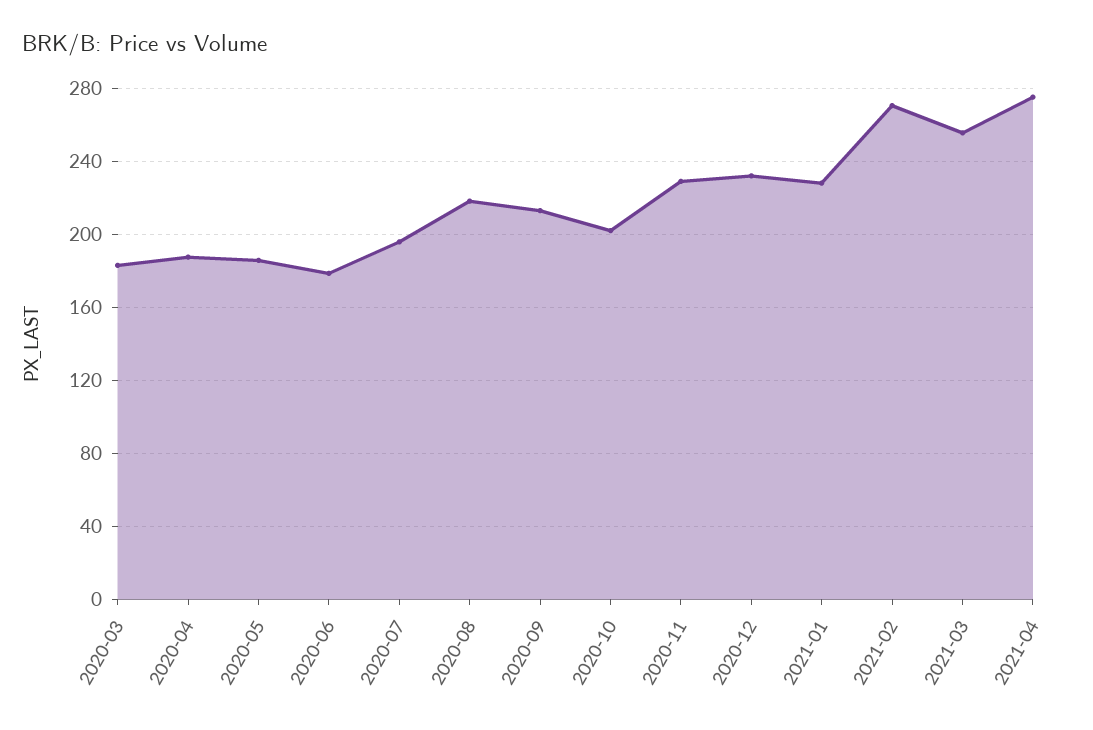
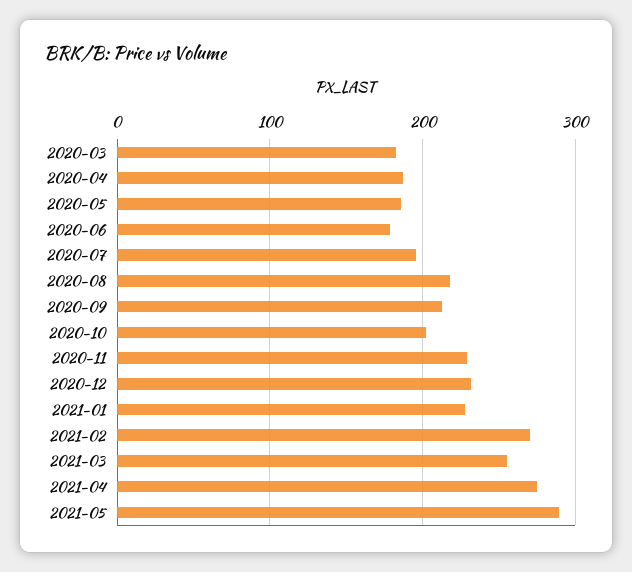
2021-05: none -> 290

